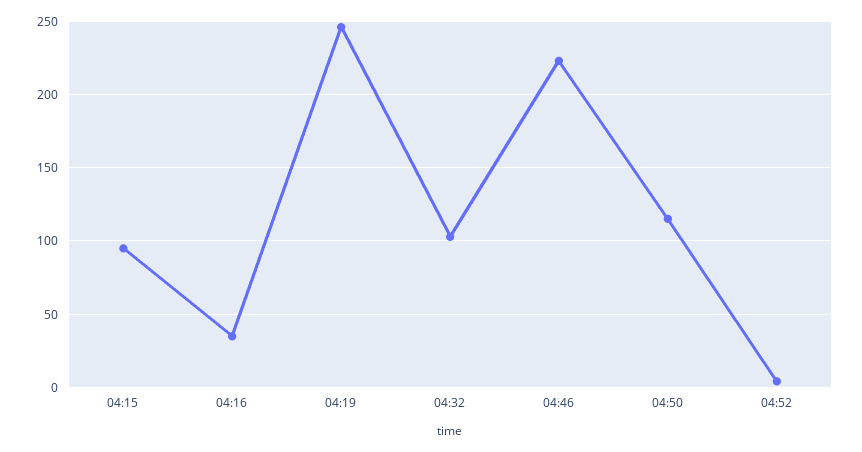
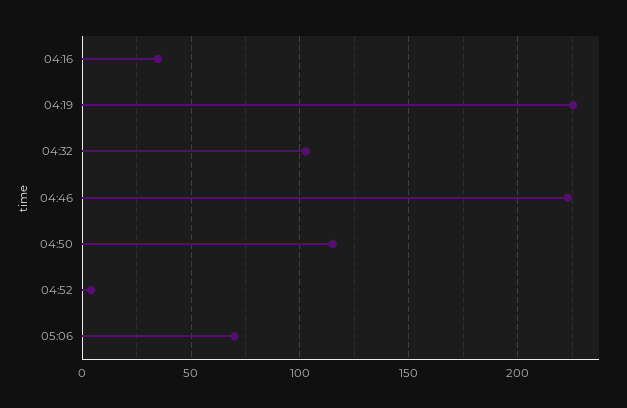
04:15: 95 -> none
04:19: 245 -> 225
05:06: none -> 70

